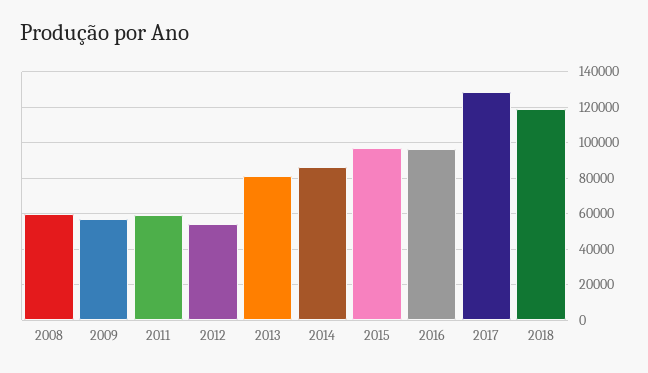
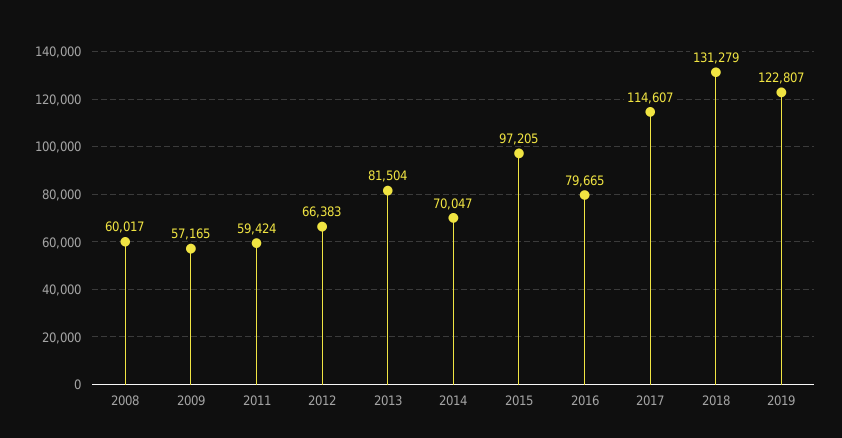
2012: 55000 -> 66383
2014: 85000 -> 70047
2016: 95000 -> 79665
2017: 130000 -> 114607
2018: 120000 -> 131279
2019: none -> 122807

